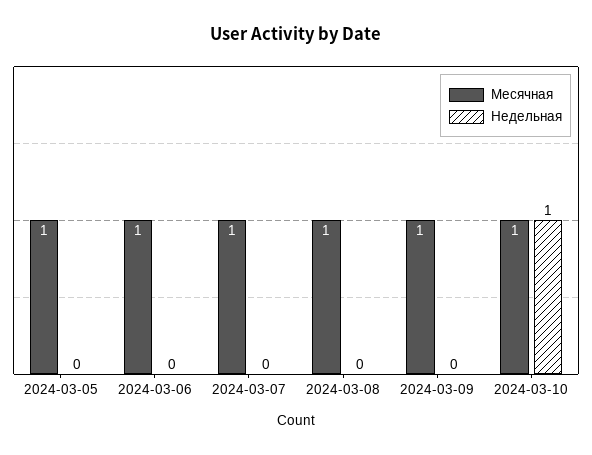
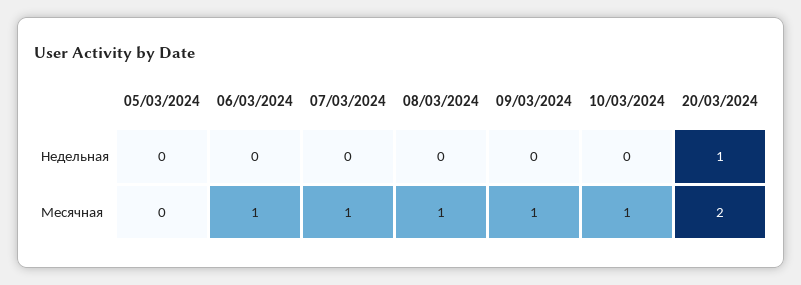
Месячная, 2024-03-05: 1 -> 0
Недельная, 2024-03-10: 1 -> 0
Недельная, 20/03/2024: none -> 1
Месячная, 20/03/2024: none -> 2

